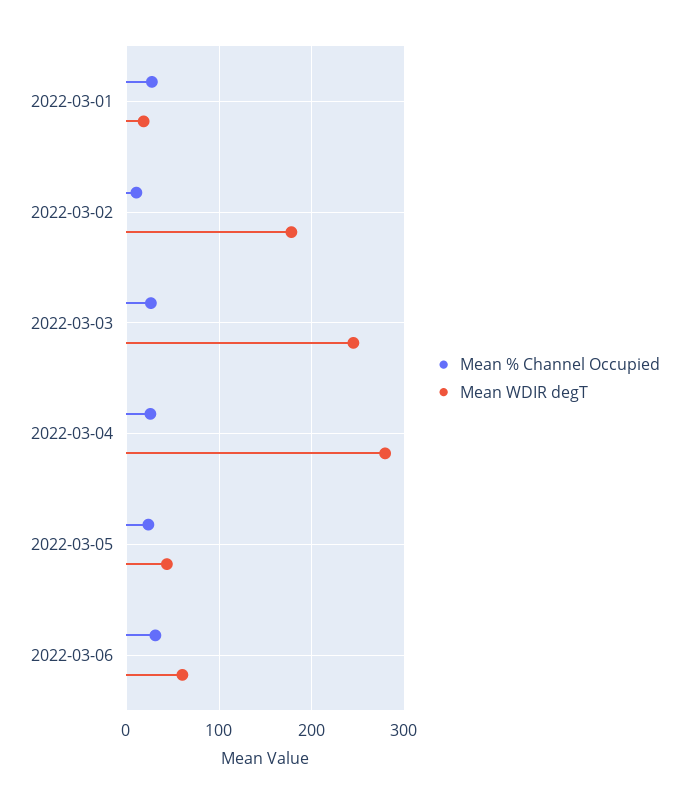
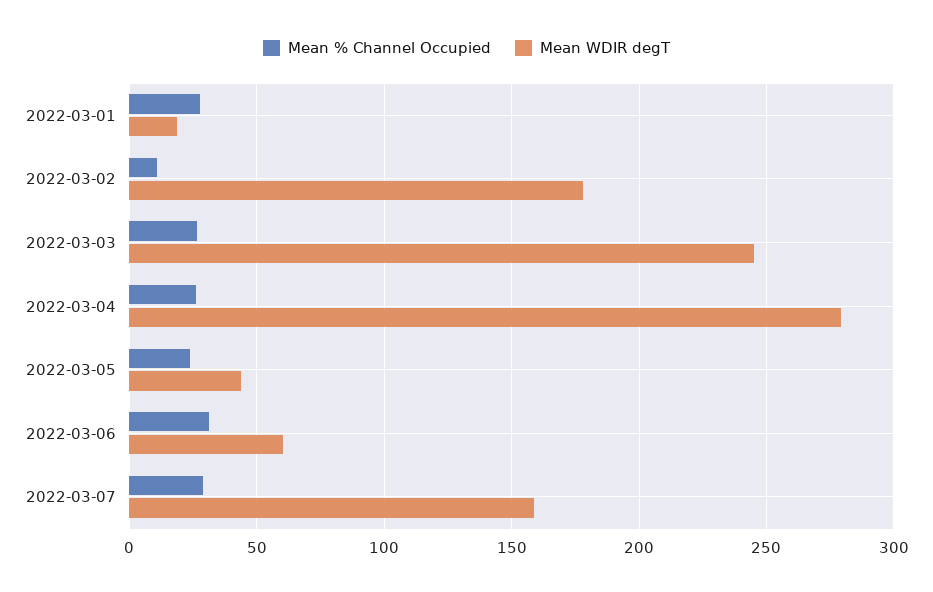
Mean % Channel Occupied, 2022-03-07: none -> 30
Mean WDIR degT, 2022-03-07: none -> 160

